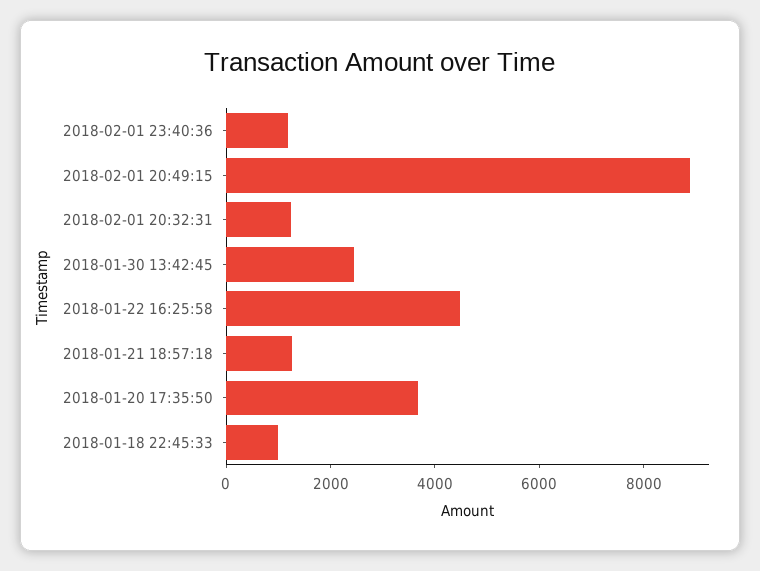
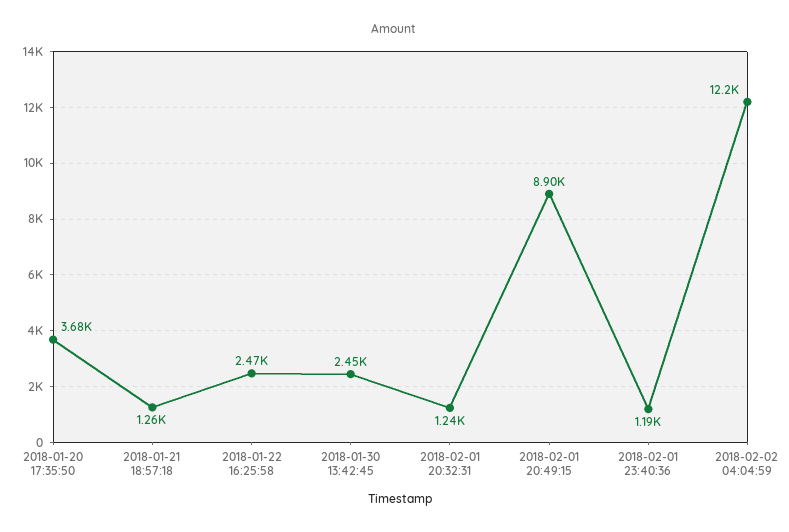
2018-01-22 16:25:58: 4500 -> 2470
2018-01-18 22:45:33: 1000 -> none
2018-02-02 04:04:59: none -> 12200

